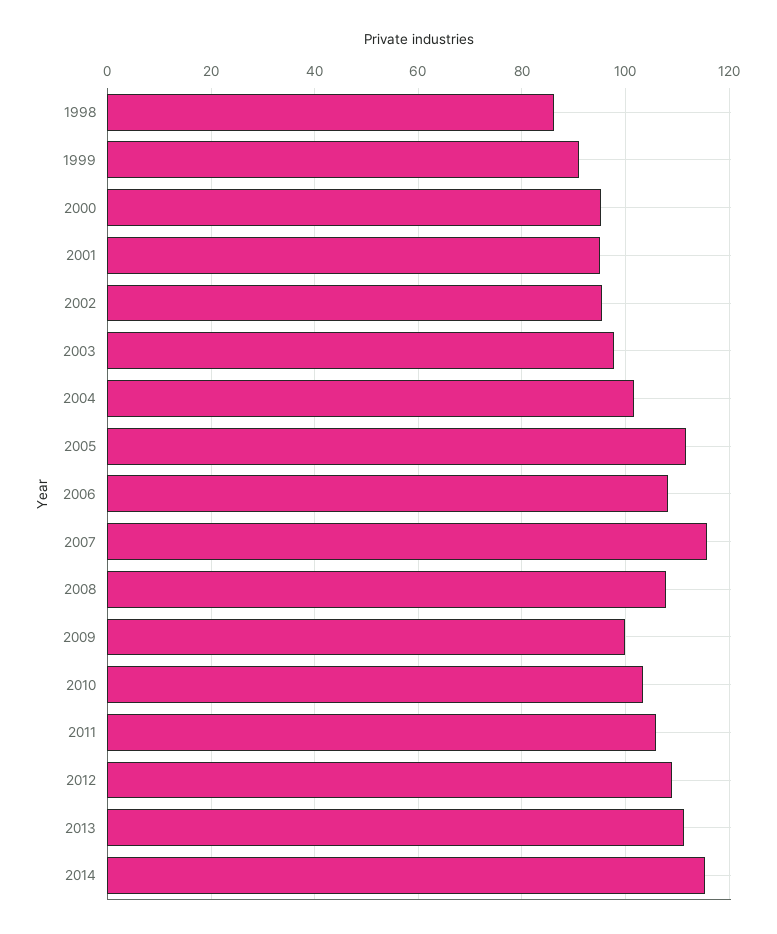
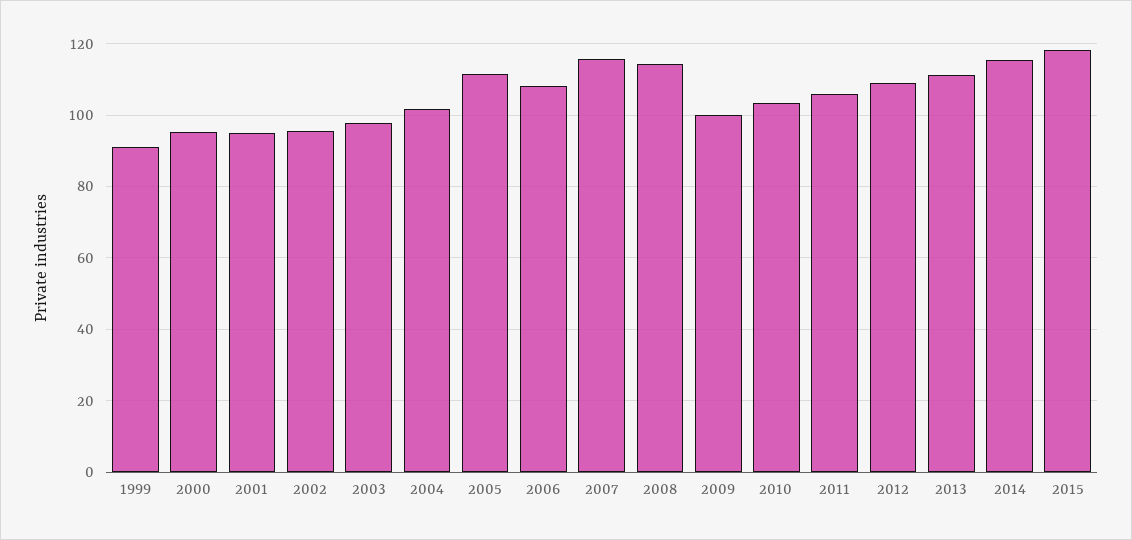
1998: 86 -> none
2008: 108 -> 114
2015: none -> 118

